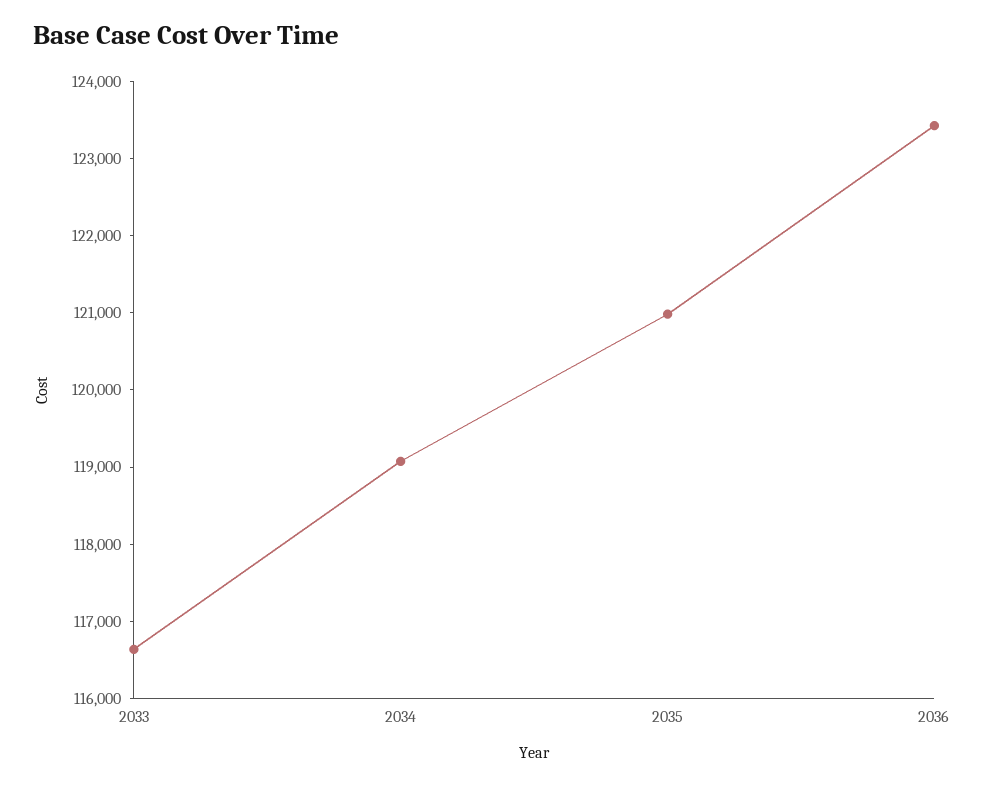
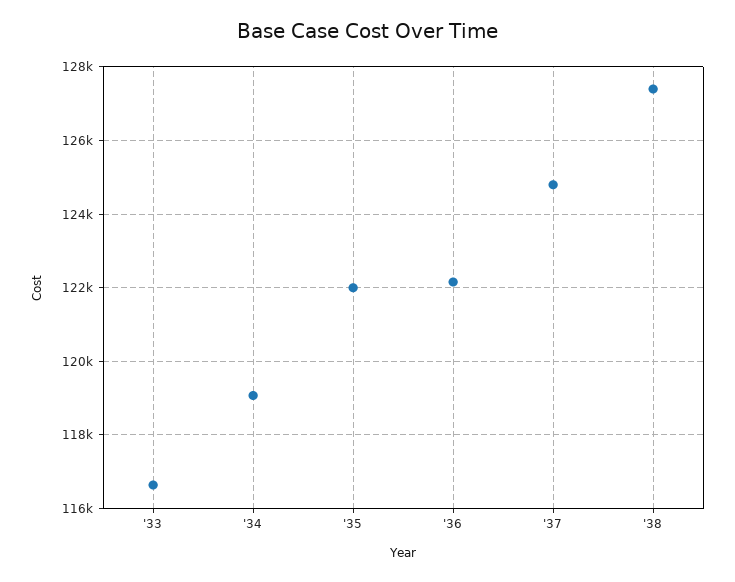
2035: 121000 -> 122000
2036: 123400 -> 122200
'37: none -> 124800
'38: none -> 127400

